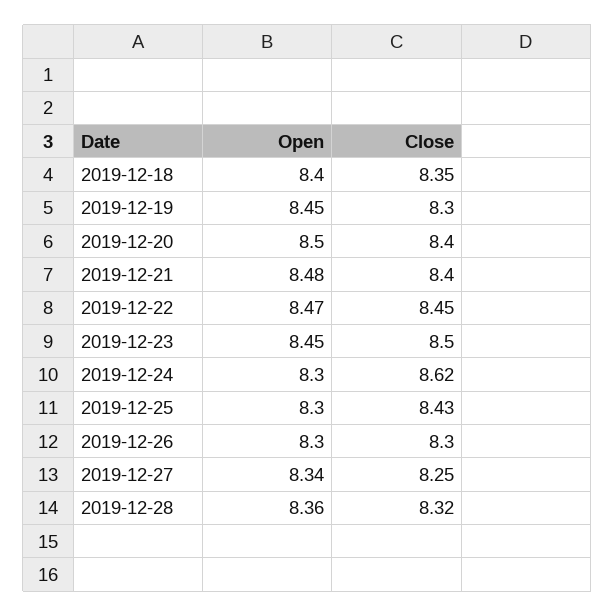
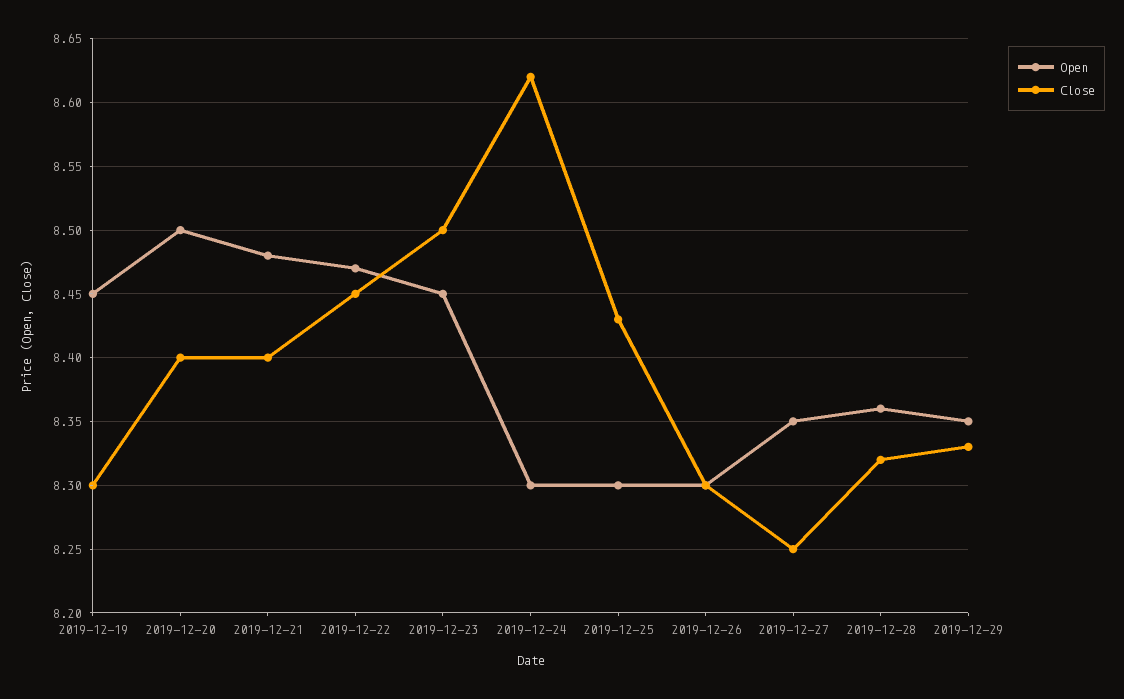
Open, 2019-12-18: 8.4 -> none
Close, 2019-12-18: 8.35 -> none
Open, 2019-12-27: 8.34 -> 8.35
Open, 2019-12-29: none -> 8.35
Close, 2019-12-29: none -> 8.33

